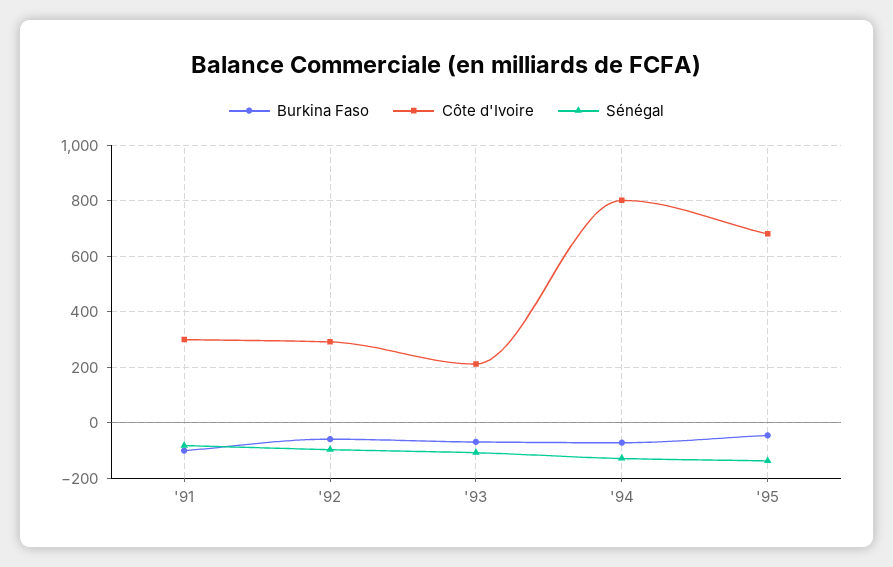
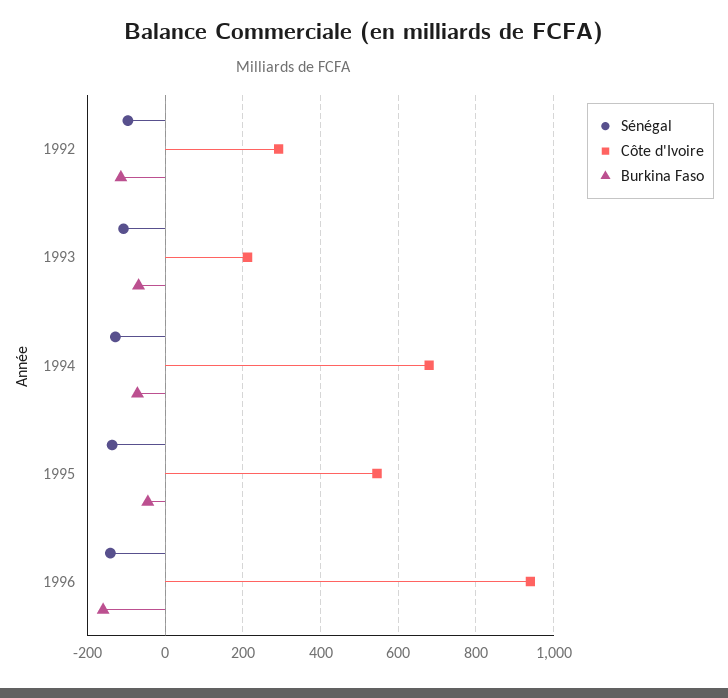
Burkina Faso, '91: -100 -> none
Côte d'Ivoire, '91: 300 -> none
Sénégal, '91: -75 -> none
Burkina Faso, '92: -50 -> -120
Côte d'Ivoire, '94: 800 -> 680
Côte d'Ivoire, '95: 675 -> 540
Sénégal, 1996: none -> -140
Côte d'Ivoire, 1996: none -> 940
Burkina Faso, 1996: none -> -160

